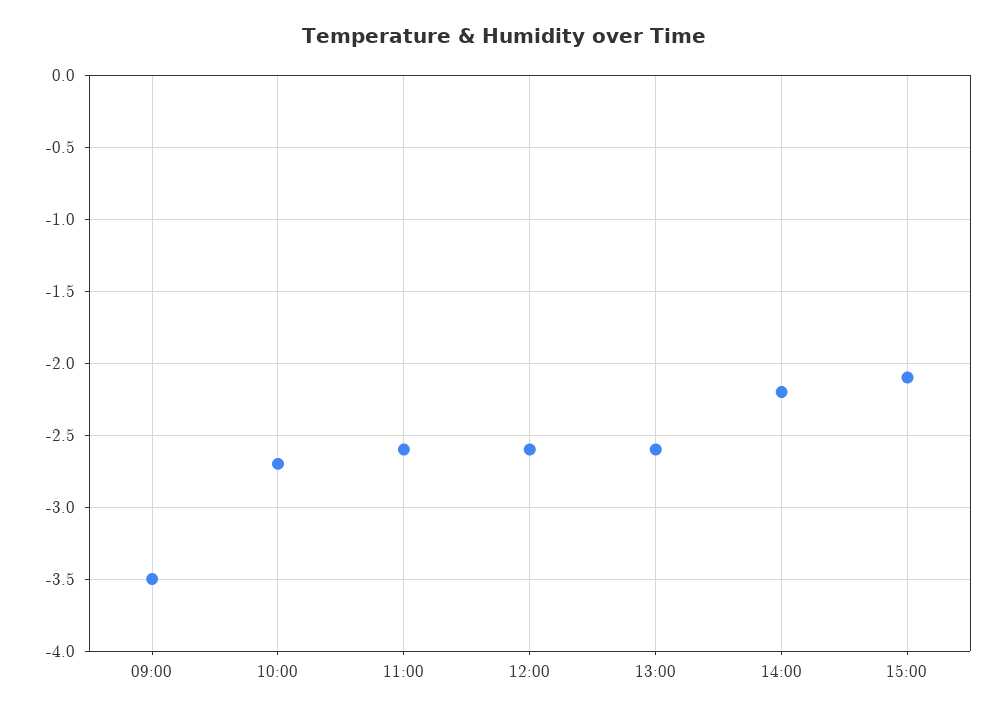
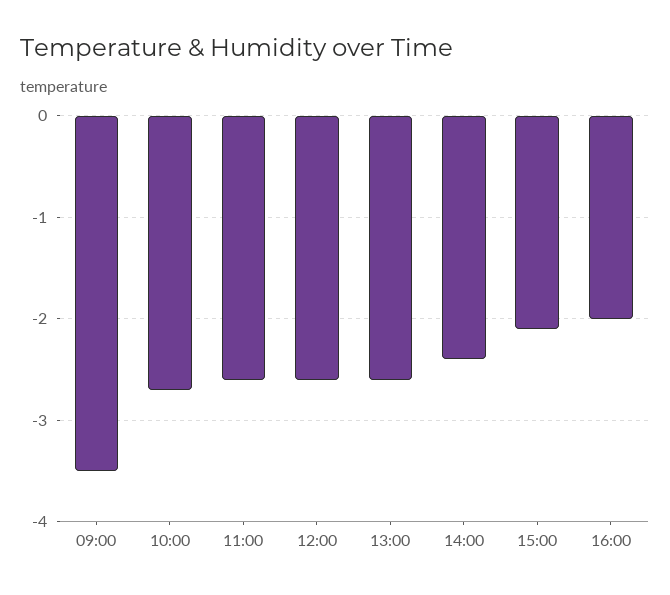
14:00: -2.2 -> -2.4
16:00: none -> -2

